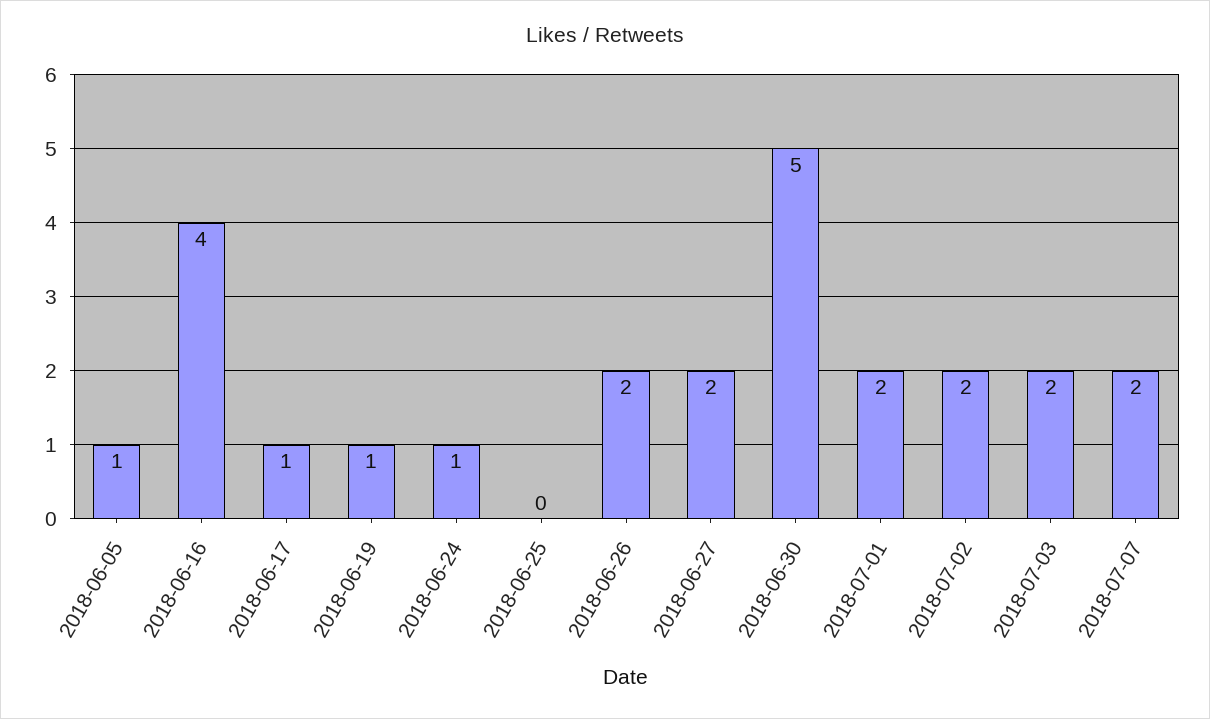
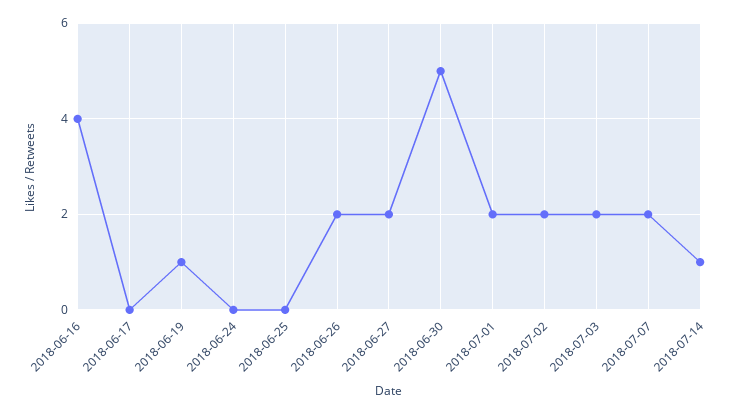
2018-06-05: 1 -> none
2018-06-17: 1 -> 0
2018-06-24: 1 -> 0
2018-07-14: none -> 1

